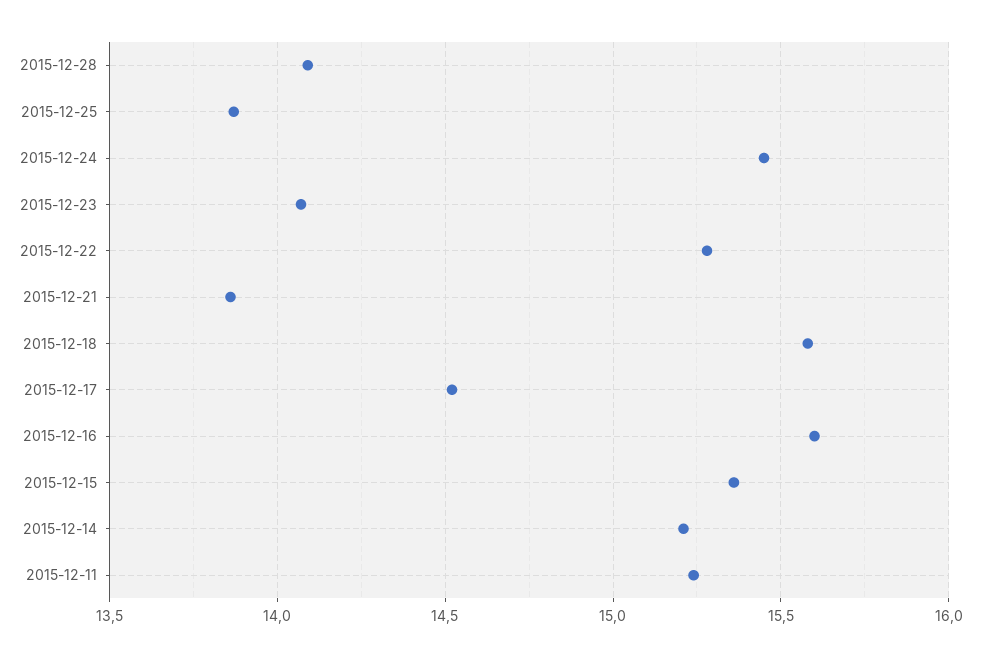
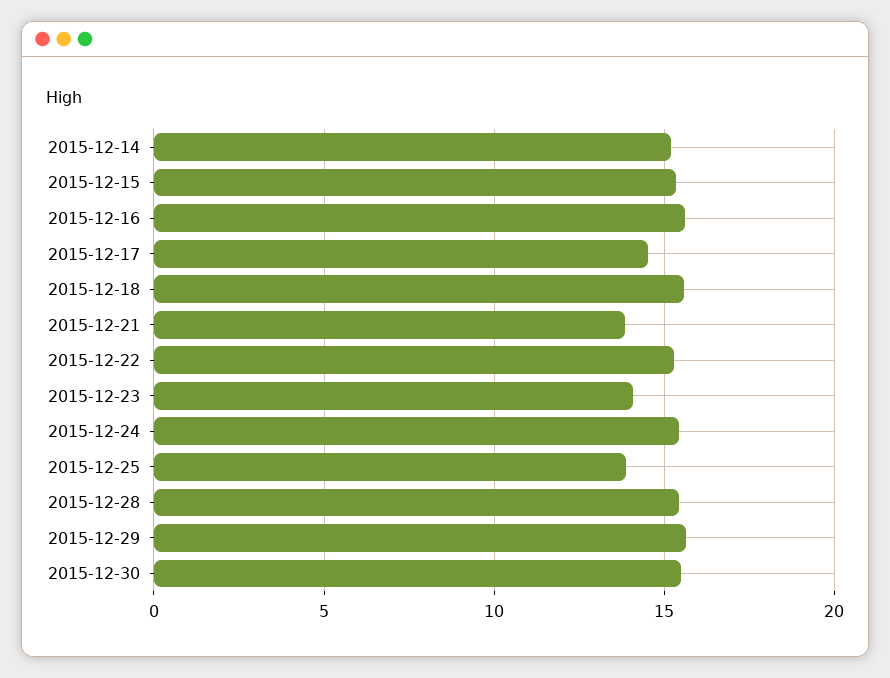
2015-12-28: 14.1 -> 15.5
2015-12-11: 15.25 -> none
2015-12-29: none -> 15.5
2015-12-30: none -> 15.5

